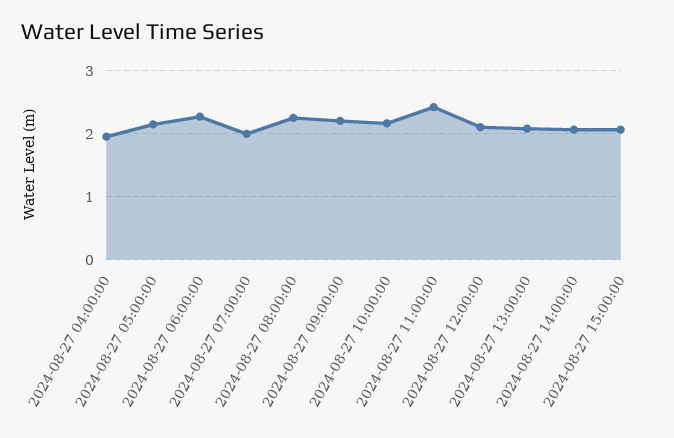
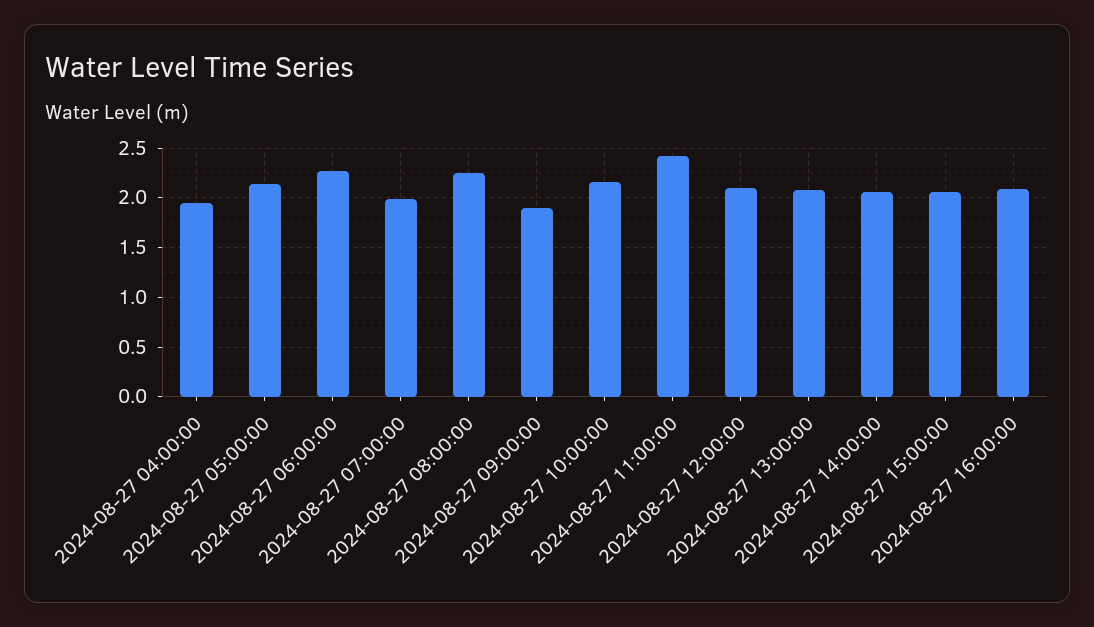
2024-08-27 09:00:00: 2.2 -> 1.9
2024-08-27 16:00:00: none -> 2.1

